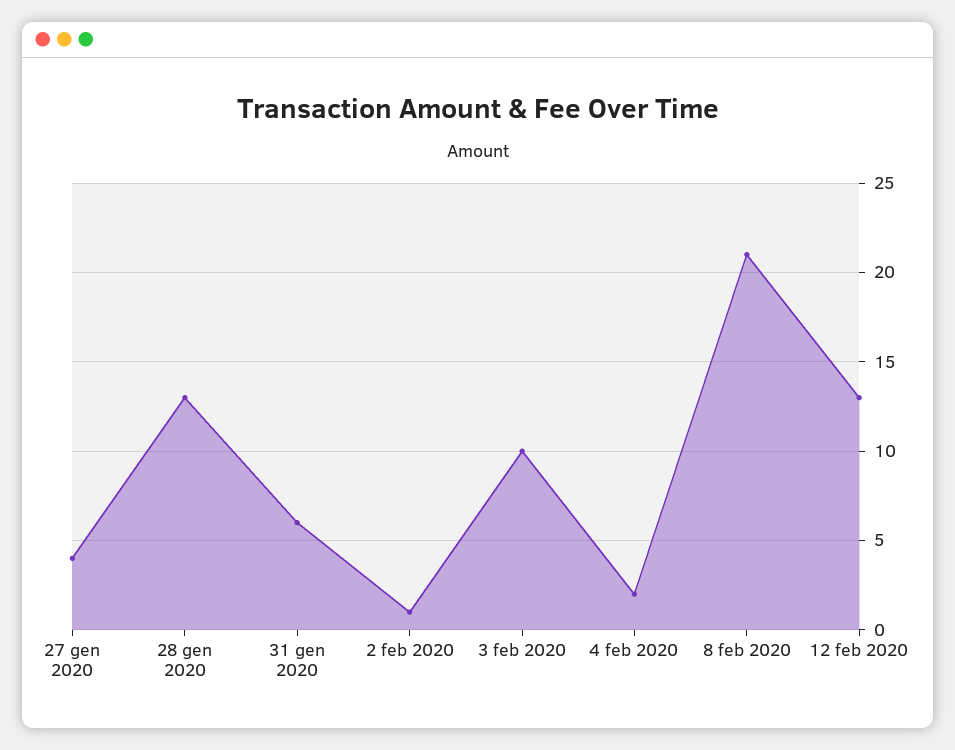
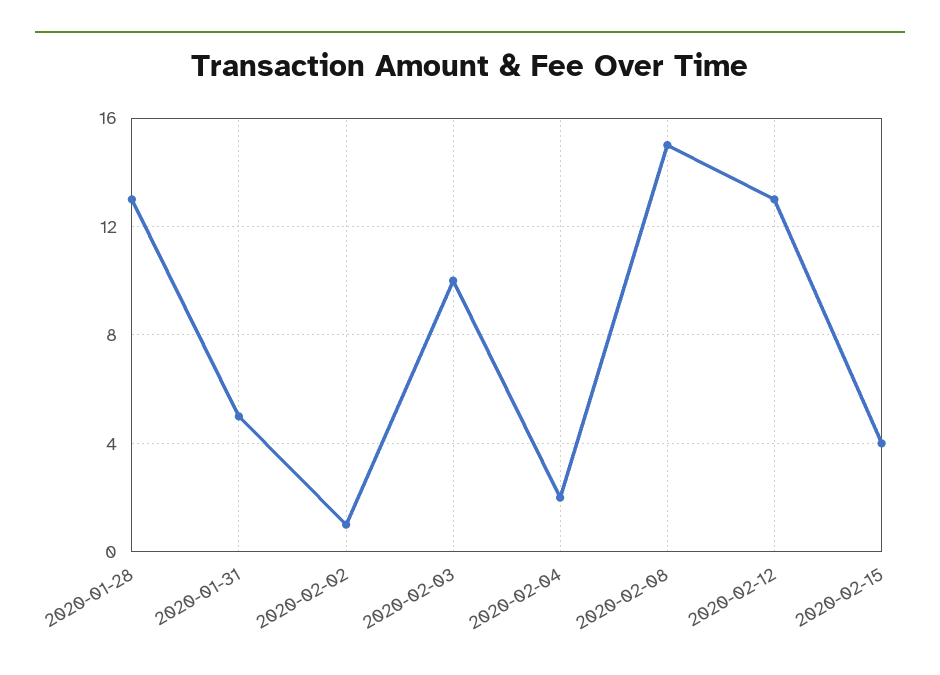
27 gen 2020: 4 -> none
31 gen 2020: 6 -> 5
8 feb 2020: 21 -> 15
2020-02-15: none -> 4

